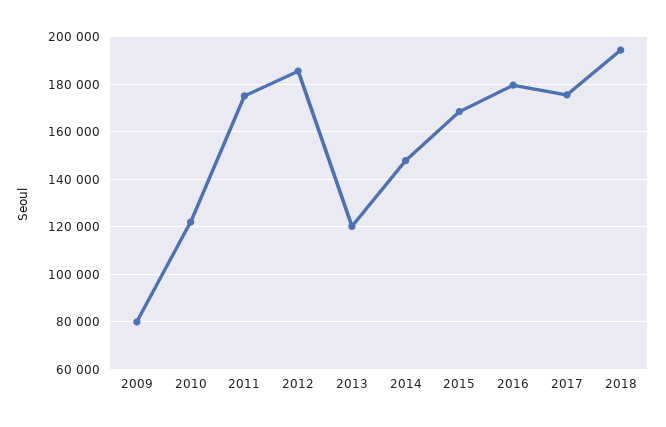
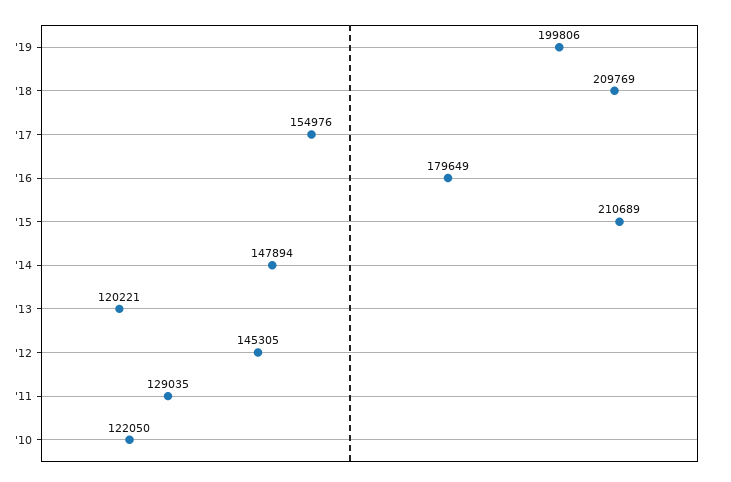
2009: 80000 -> none
2011: 175000 -> 129035
2012: 185000 -> 145305
2015: 170000 -> 210689
2017: 175000 -> 154976
2018: 195000 -> 209769
'19: none -> 199806

